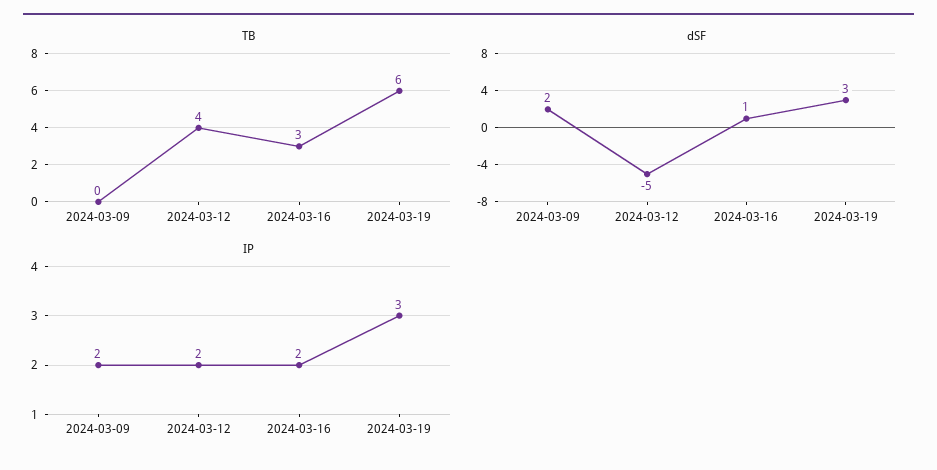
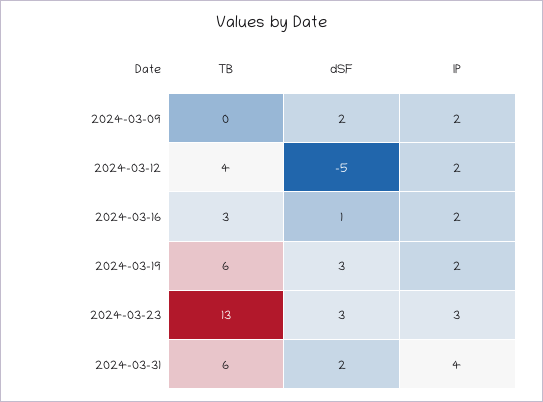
IP, 2024-03-19: 3 -> 2
TB, 2024-03-23: none -> 13
dSF, 2024-03-23: none -> 3
IP, 2024-03-23: none -> 3
TB, 2024-03-31: none -> 6
dSF, 2024-03-31: none -> 2
IP, 2024-03-31: none -> 4

